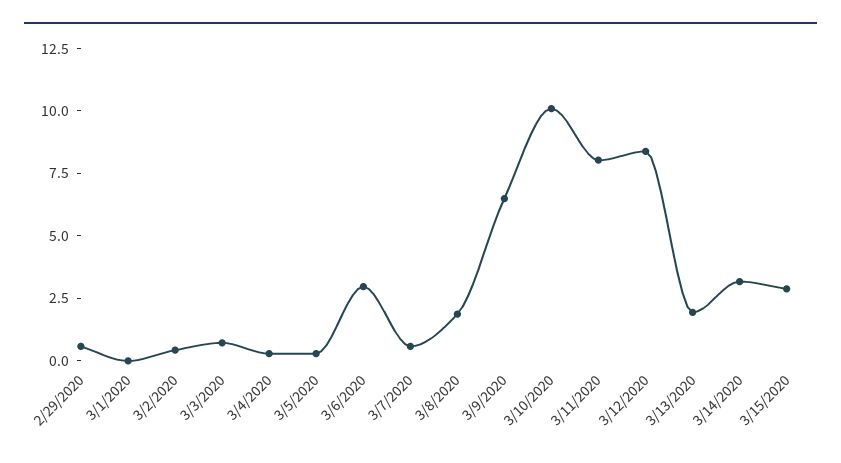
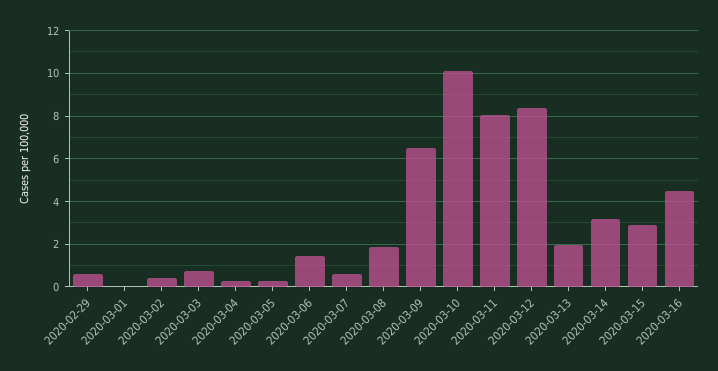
3/6/2020: 3 -> 1.5
2020-03-16: none -> 4.5

